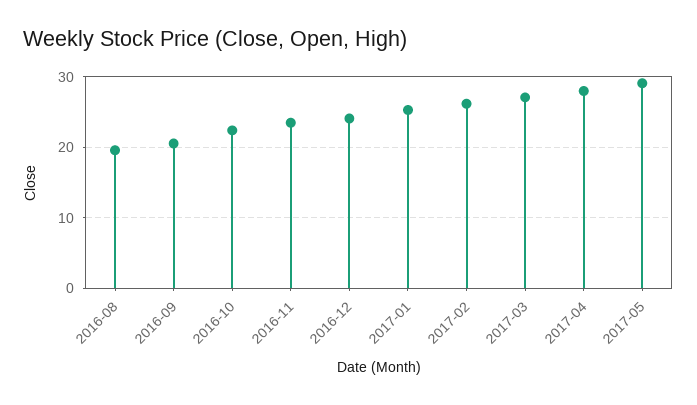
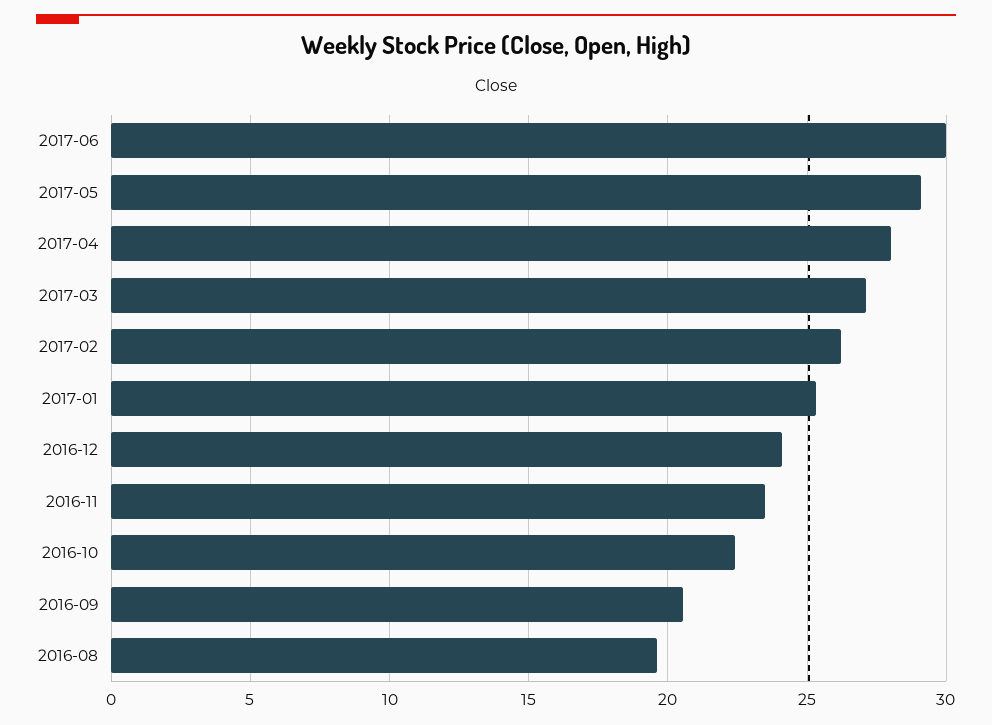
2017-06: none -> 30

